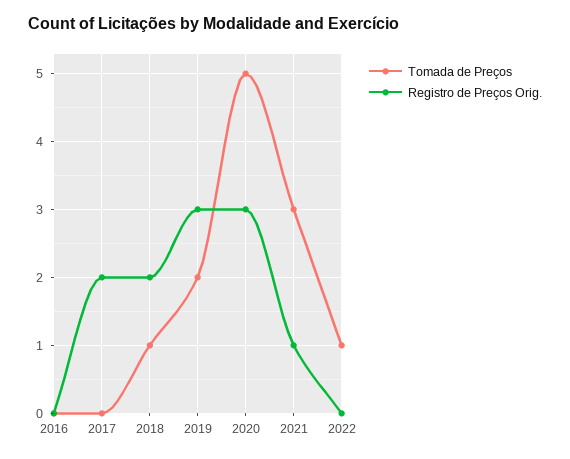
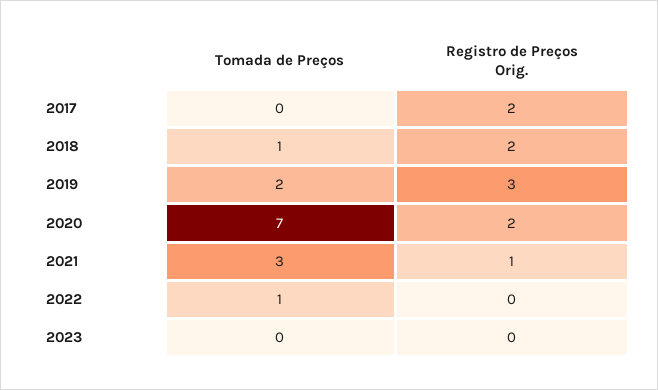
Tomada de Preços, 2016: 0 -> none
Registro de Preços Orig., 2016: 0 -> none
Tomada de Preços, 2020: 5 -> 7
Registro de Preços Orig., 2020: 3 -> 2
Tomada de Preços, 2023: none -> 0
Registro de Preços Orig., 2023: none -> 0

